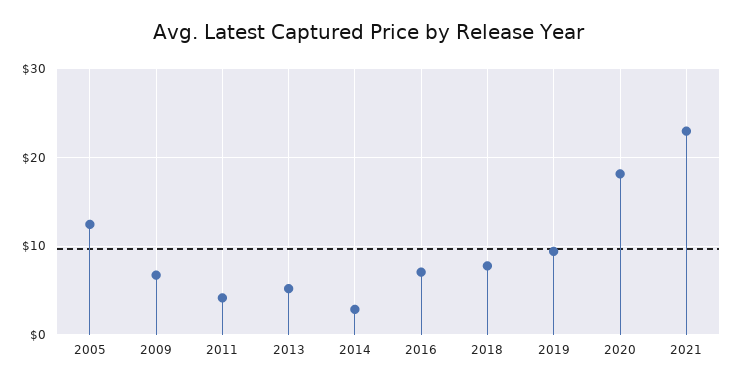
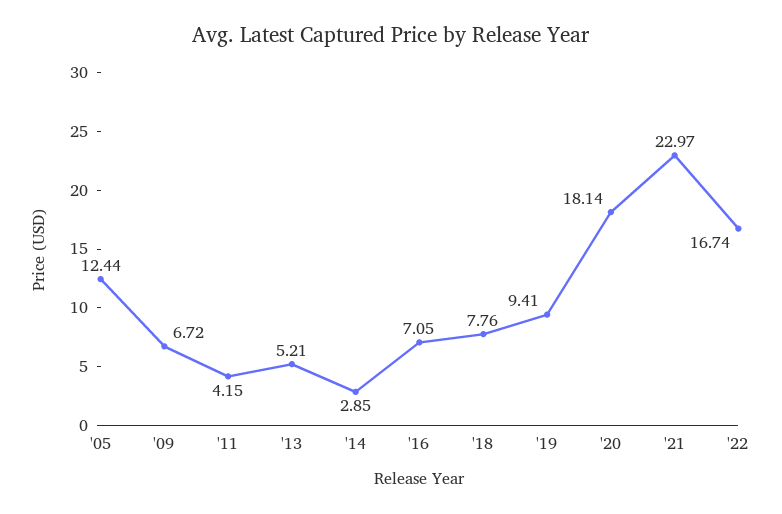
'22: none -> 16.74

